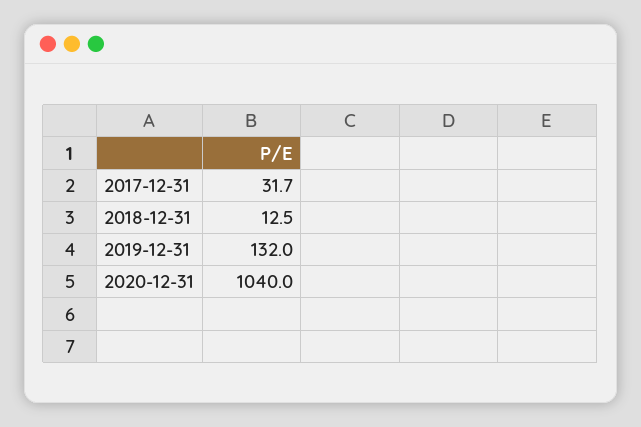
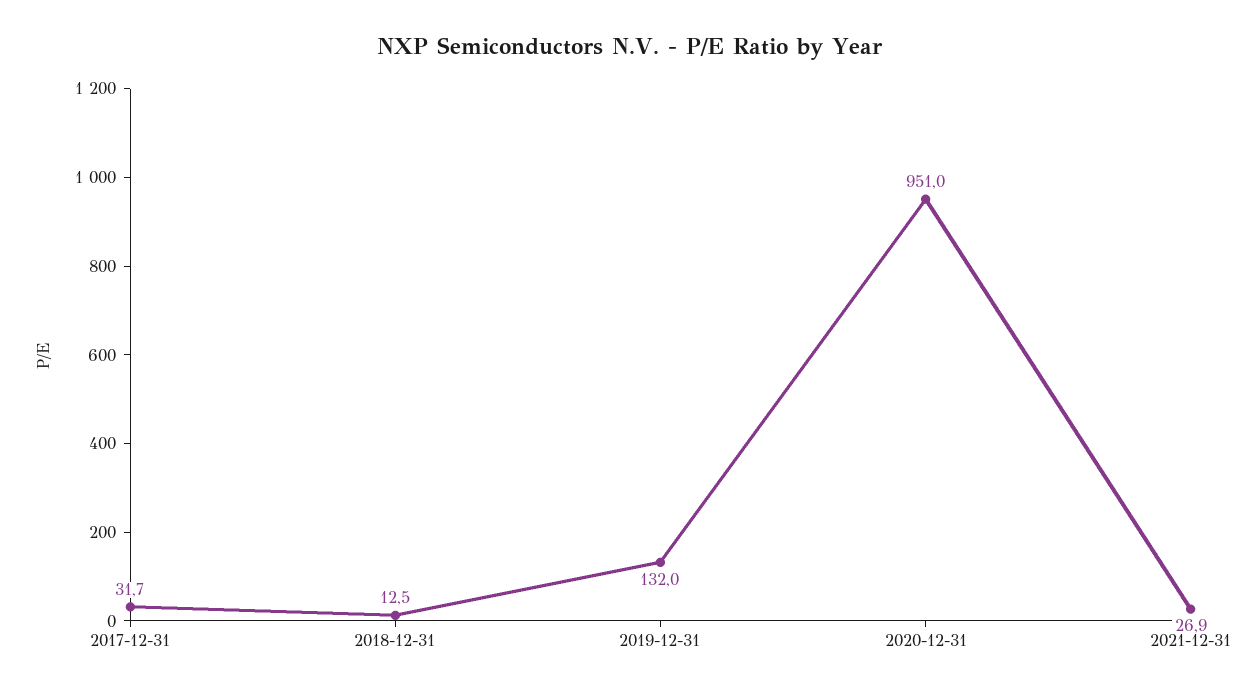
2020-12-31: 1040 -> 951
2021-12-31: none -> 26.9

